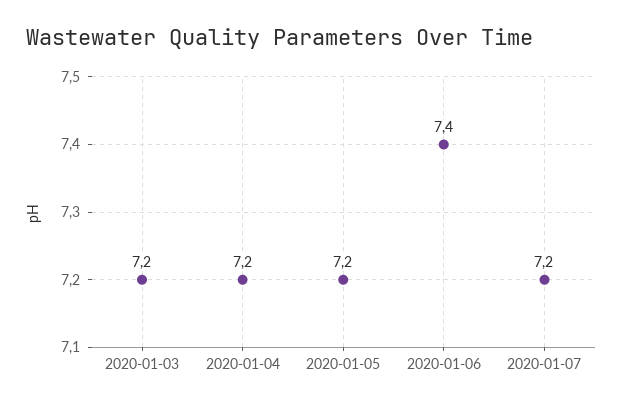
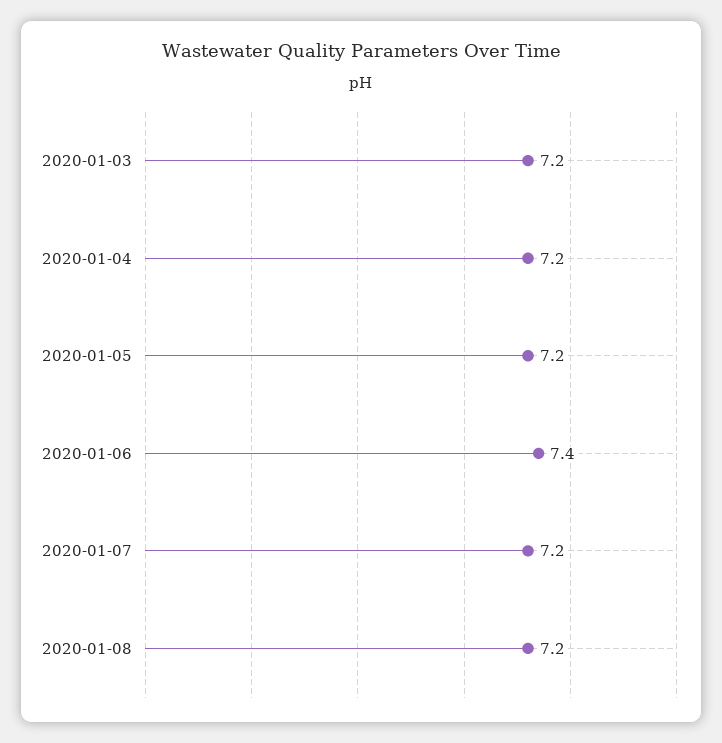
2020-01-08: none -> 7.2

